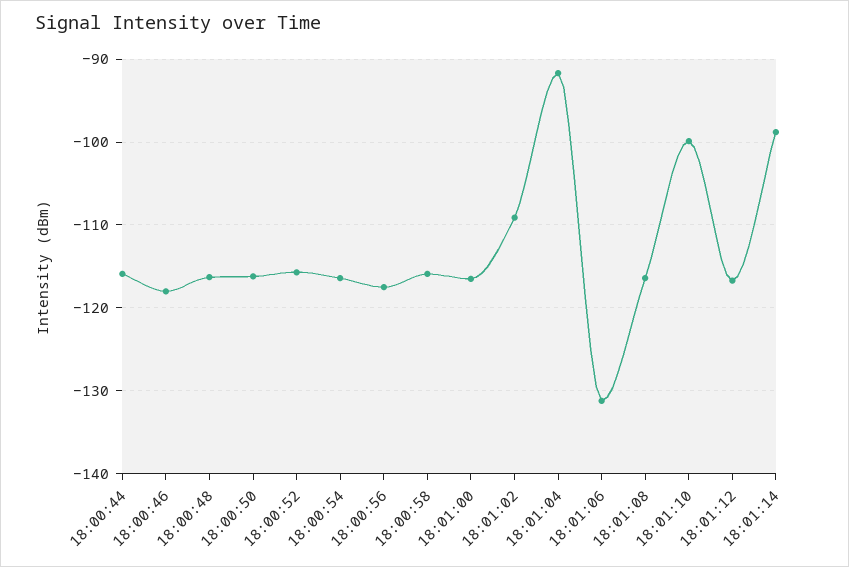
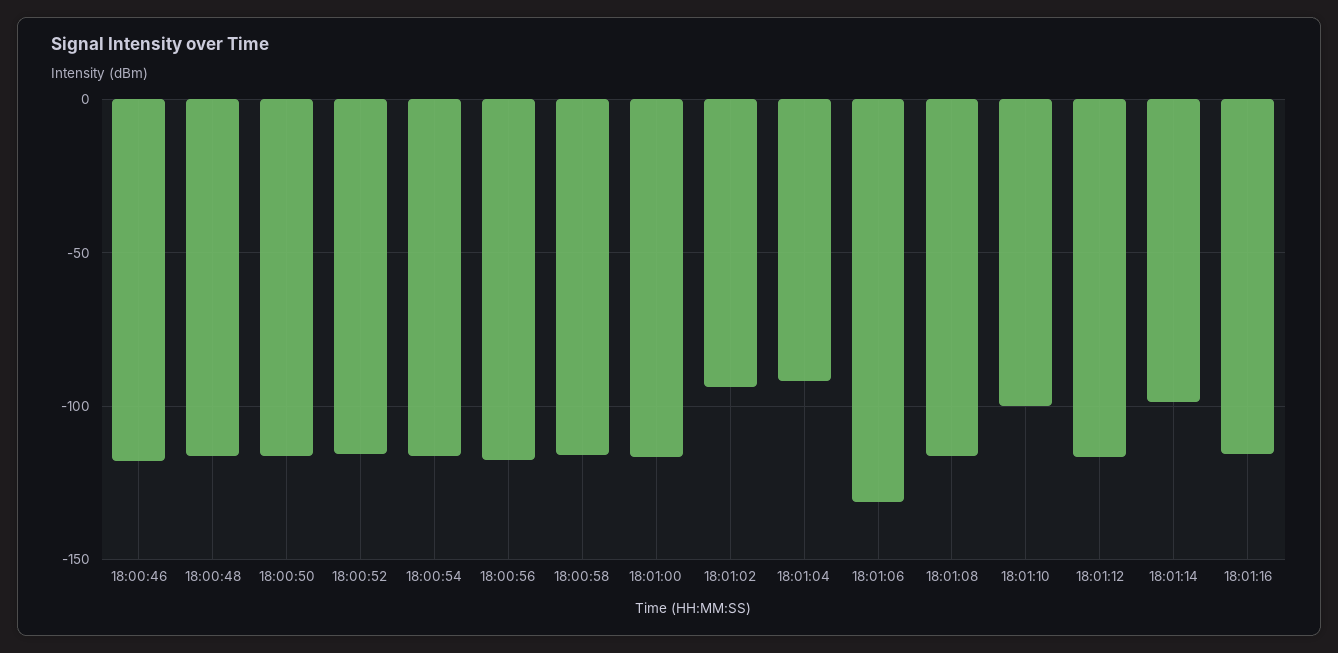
18:00:44: -116 -> none
18:01:02: -109 -> -95
18:01:16: none -> -115

